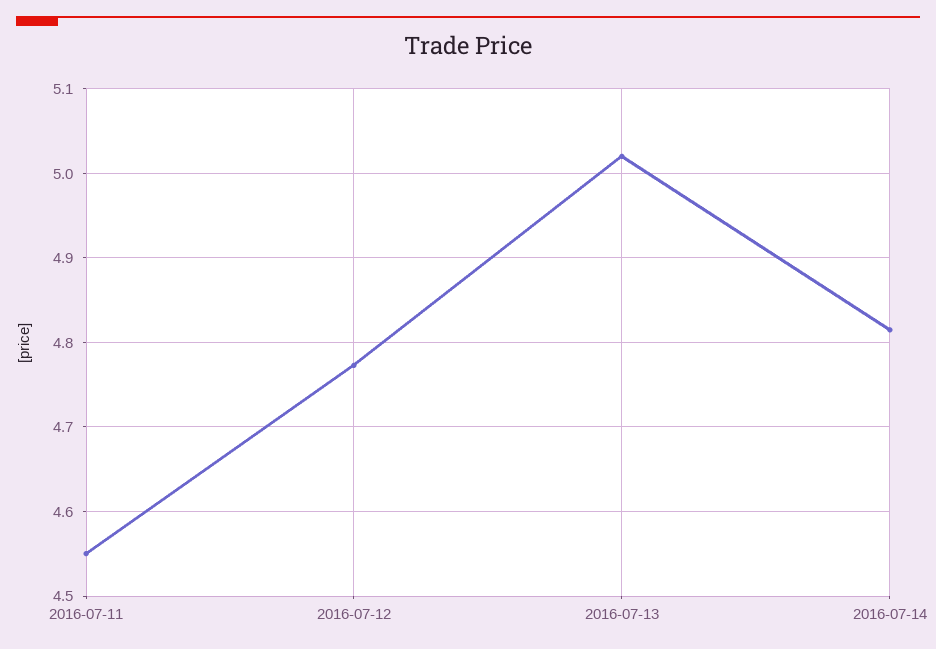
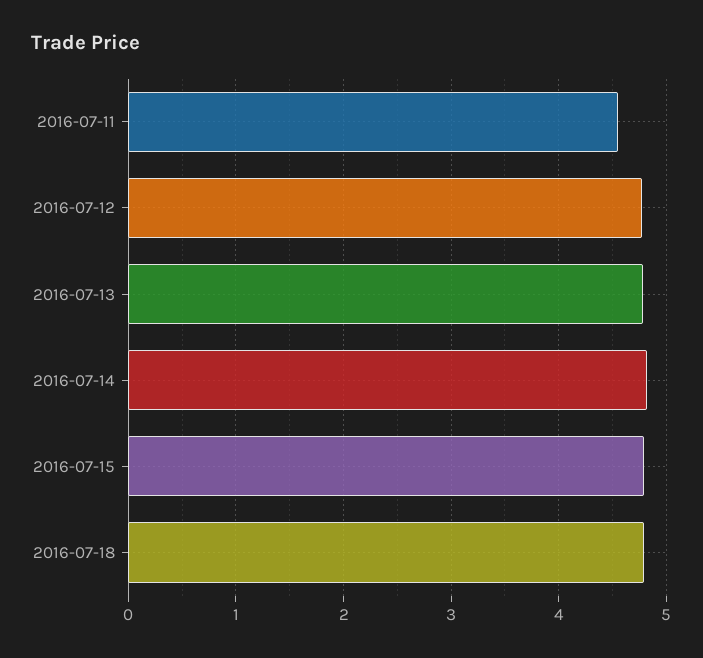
2016-07-13: 5.02 -> 4.8
2016-07-15: none -> 4.8
2016-07-18: none -> 4.8

